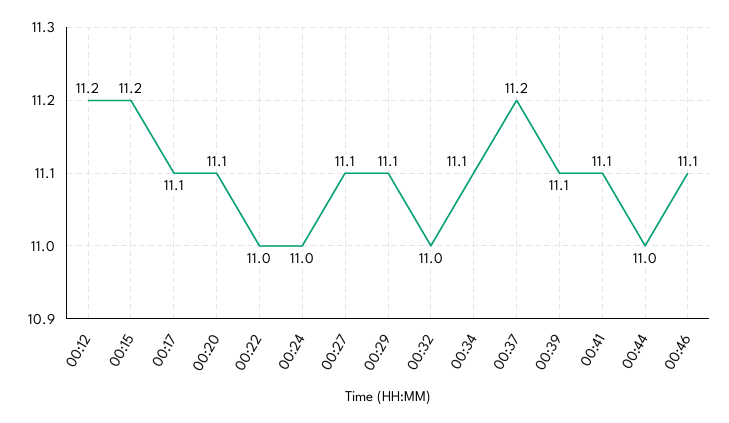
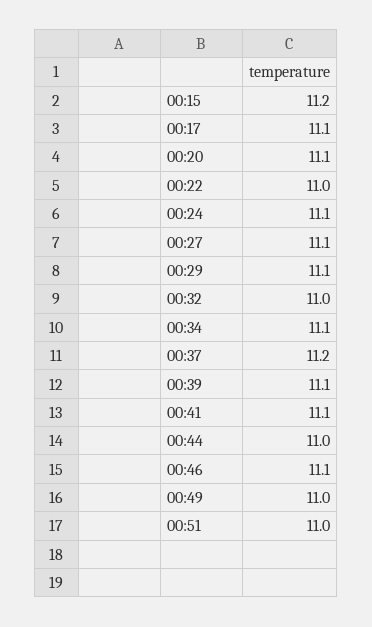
00:12: 11.2 -> none
00:24: 11 -> 11.1
00:49: none -> 11
00:51: none -> 11

